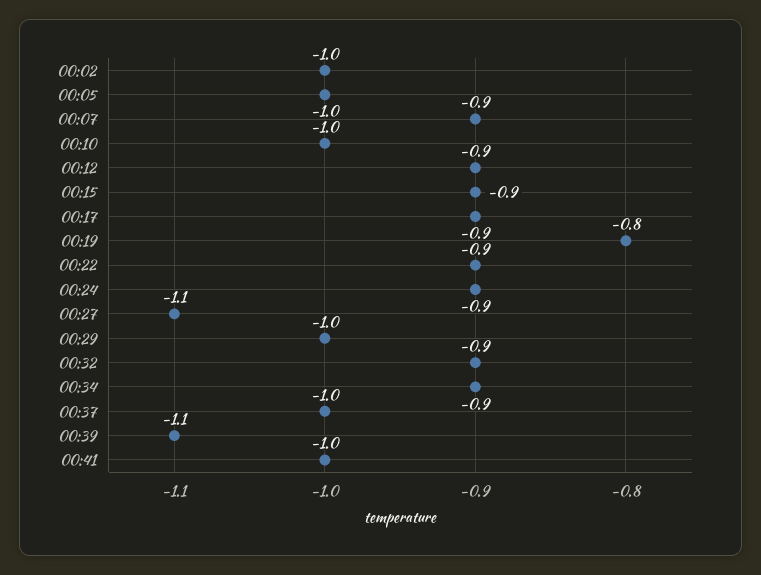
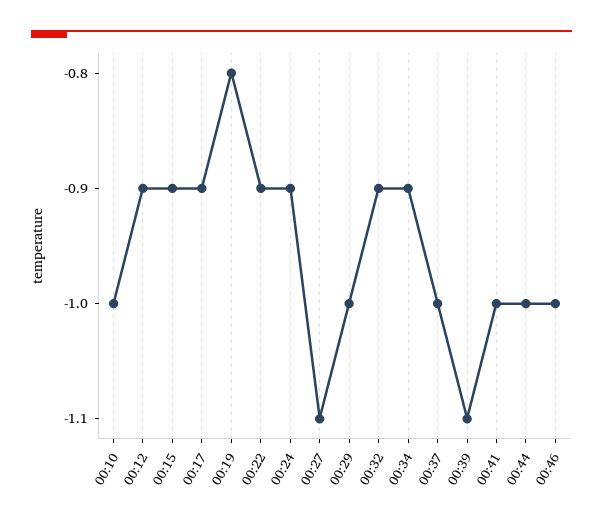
00:02: -1 -> none
00:05: -1 -> none
00:07: -0.9 -> none
00:44: none -> -1
00:46: none -> -1

